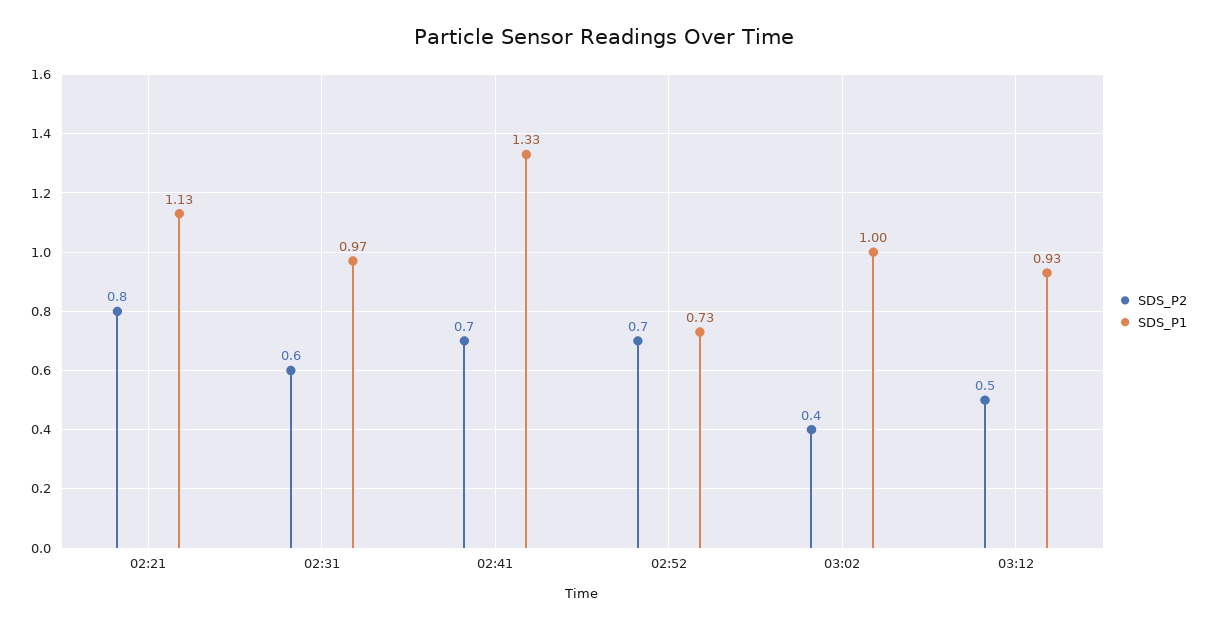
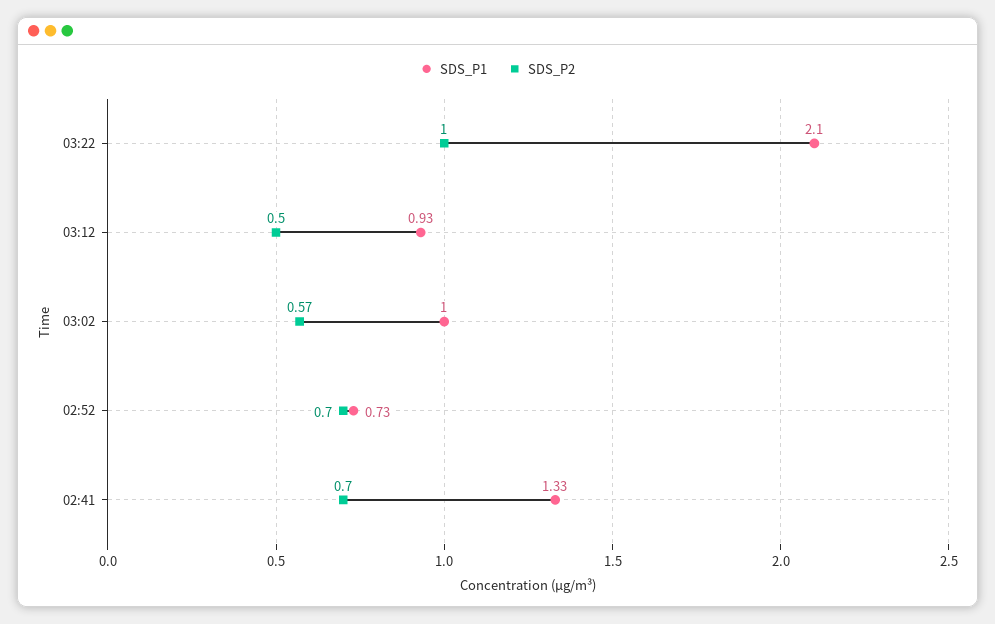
SDS_P2, 02:21: 0.8 -> none
SDS_P1, 02:21: 1.13 -> none
SDS_P2, 02:31: 0.6 -> none
SDS_P1, 02:31: 0.97 -> none
SDS_P2, 03:02: 0.4 -> 0.57
SDS_P1, 03:22: none -> 2.1
SDS_P2, 03:22: none -> 1

